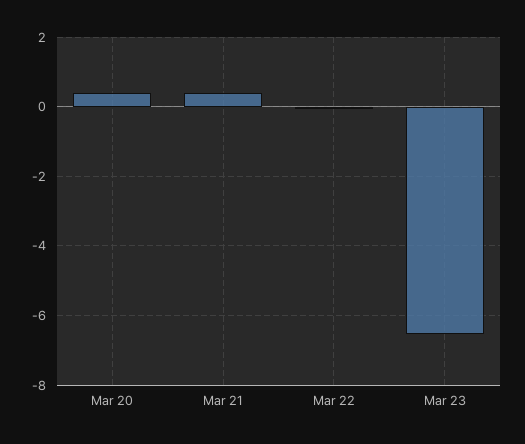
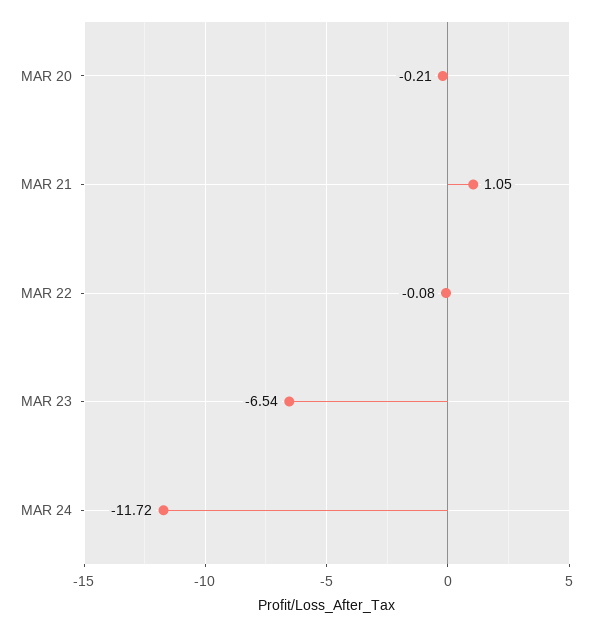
Mar 20: 0.4 -> -0.21
Mar 21: 0.4 -> 1.05
MAR 24: none -> -11.72

